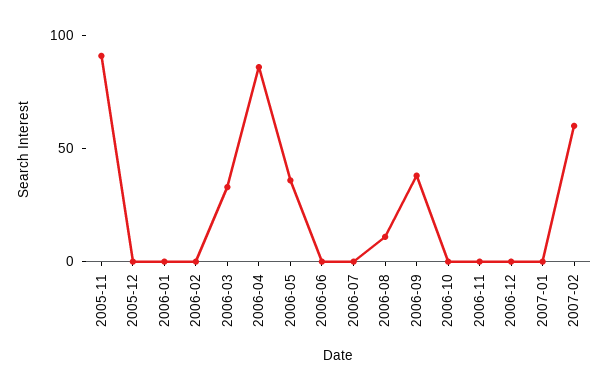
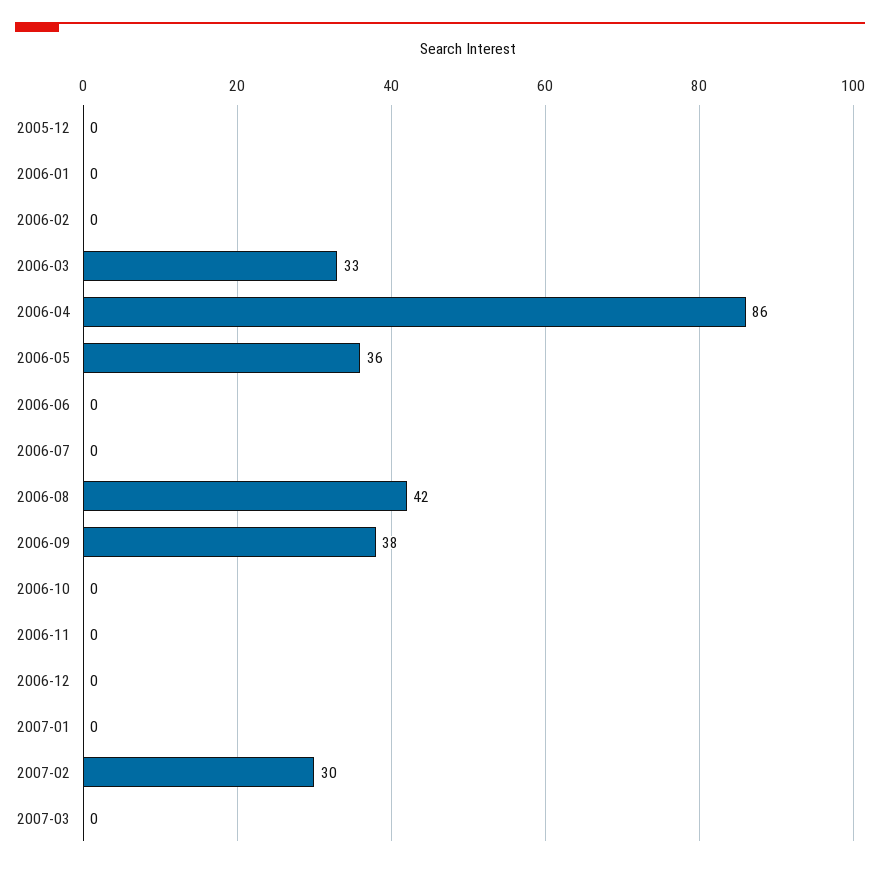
2005-11: 90 -> none
2006-08: 10 -> 42
2007-02: 60 -> 30
2007-03: none -> 0

